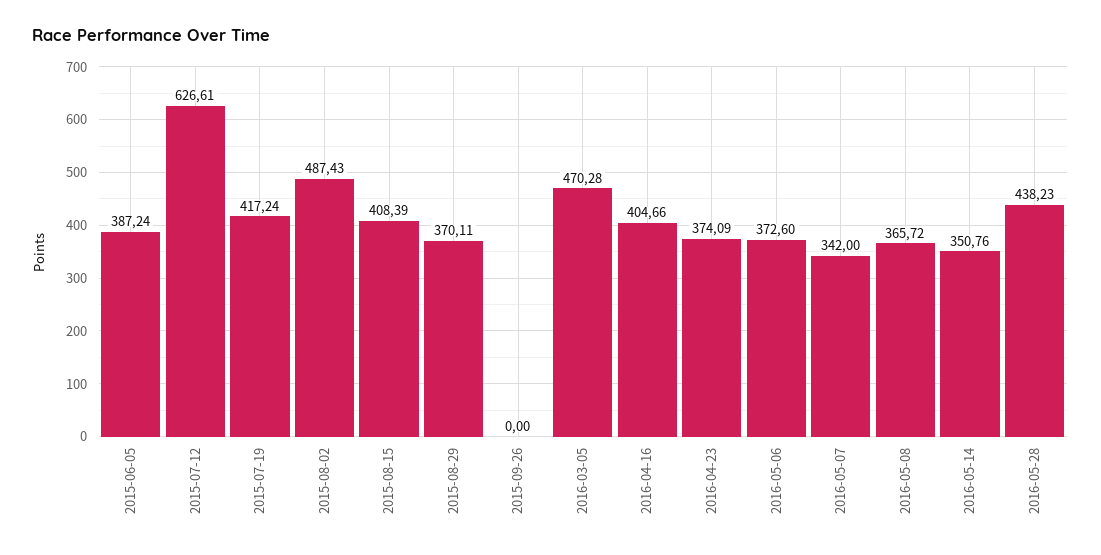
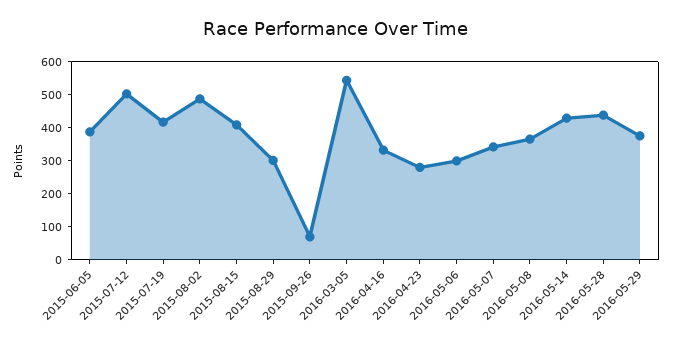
2015-07-12: 626.61 -> 500
2015-08-29: 370.11 -> 300
2015-09-26: 0 -> 75
2016-03-05: 470.28 -> 550
2016-04-16: 404.66 -> 325
2016-04-23: 374.09 -> 275
2016-05-06: 372.6 -> 300
2016-05-14: 350.76 -> 425
2016-05-29: none -> 375

